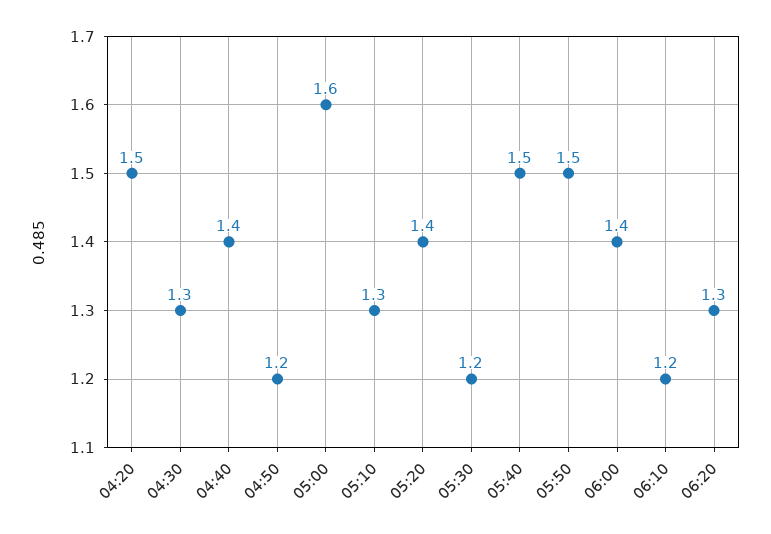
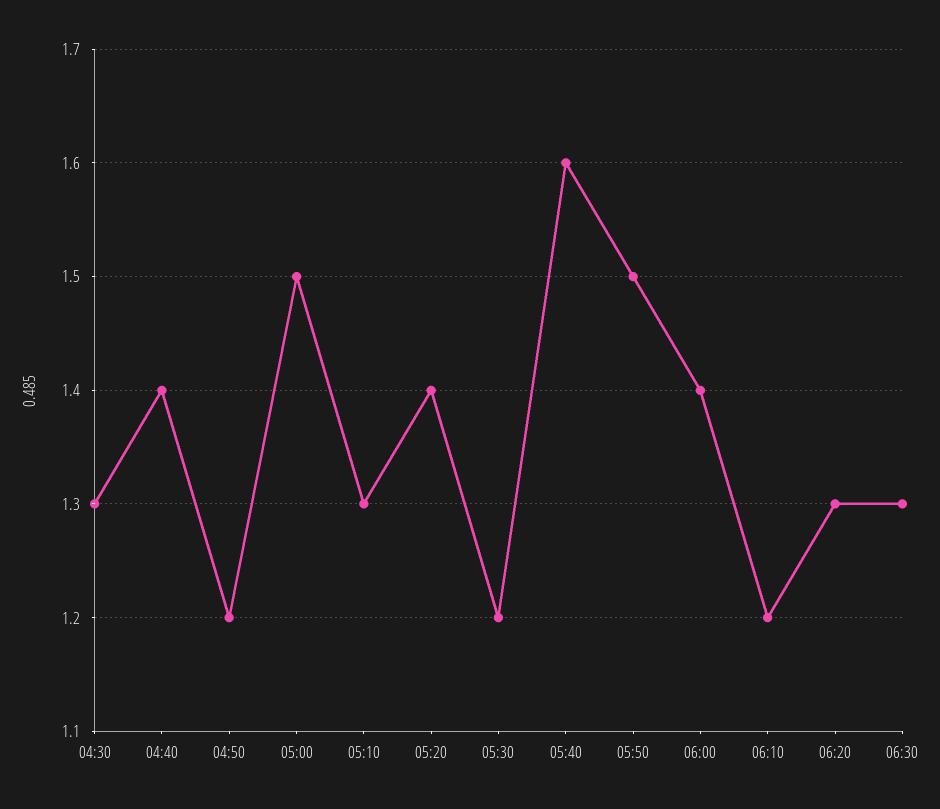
04:20: 1.5 -> none
05:00: 1.6 -> 1.5
05:40: 1.5 -> 1.6
06:30: none -> 1.3

